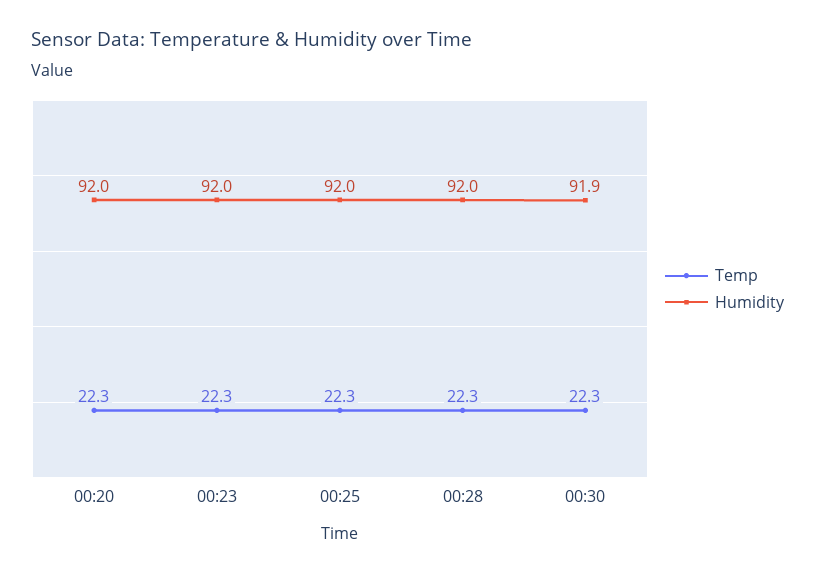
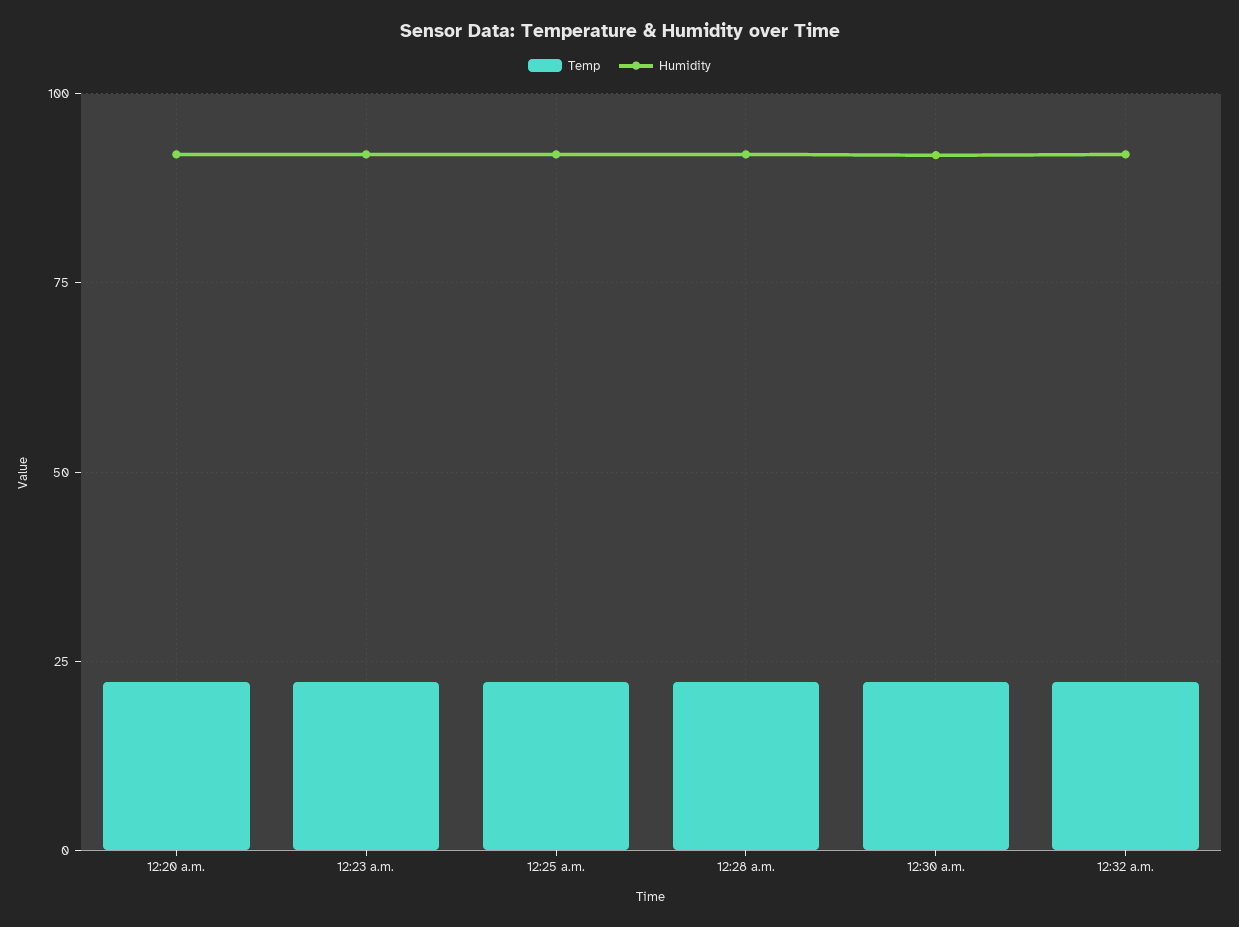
Temp, 12:32 a.m.: none -> 22.5
Humidity, 12:32 a.m.: none -> 92.5

